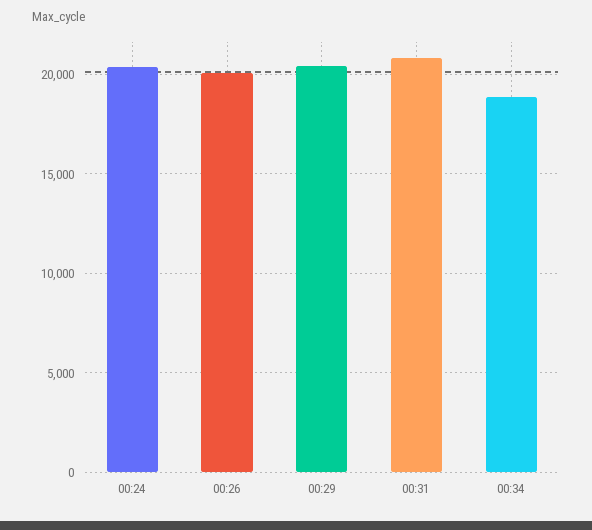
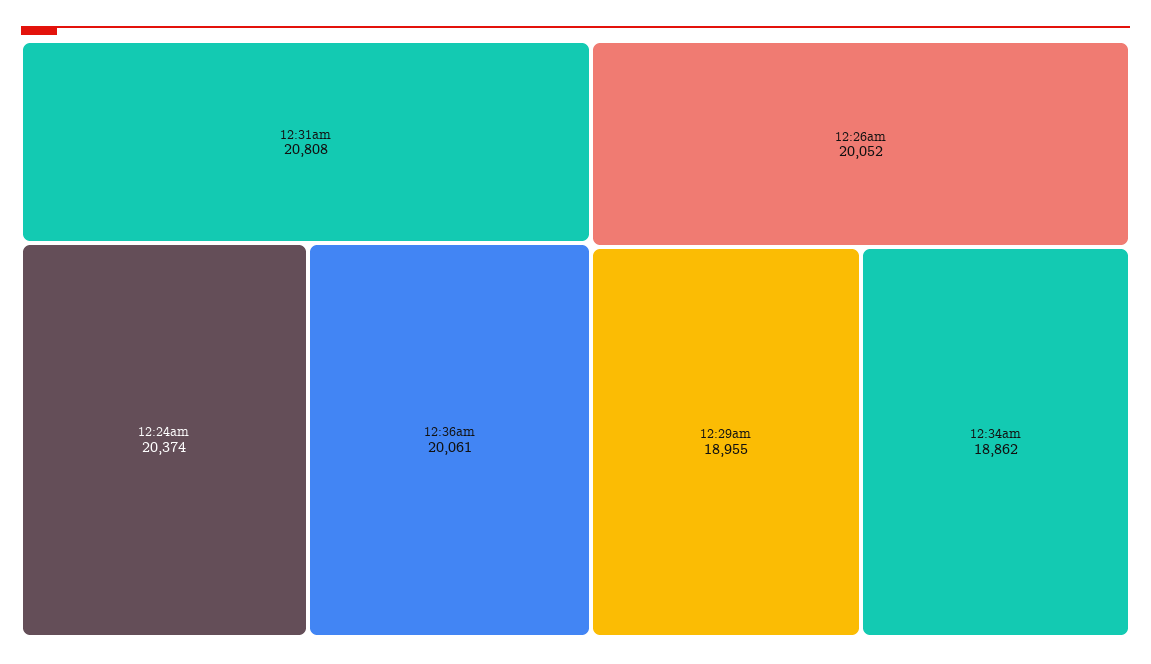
00:29: 20500 -> 18955
12:36am: none -> 20061

